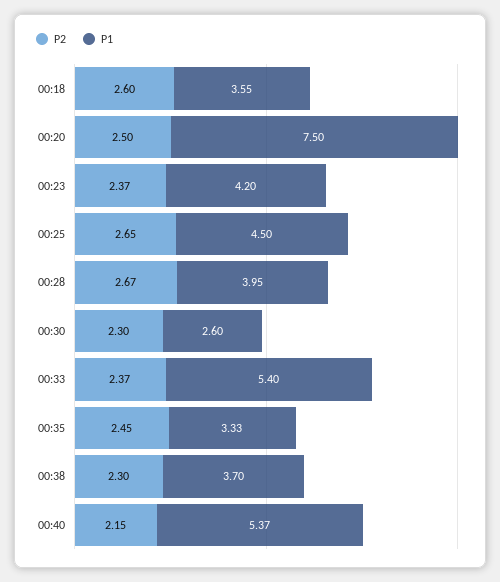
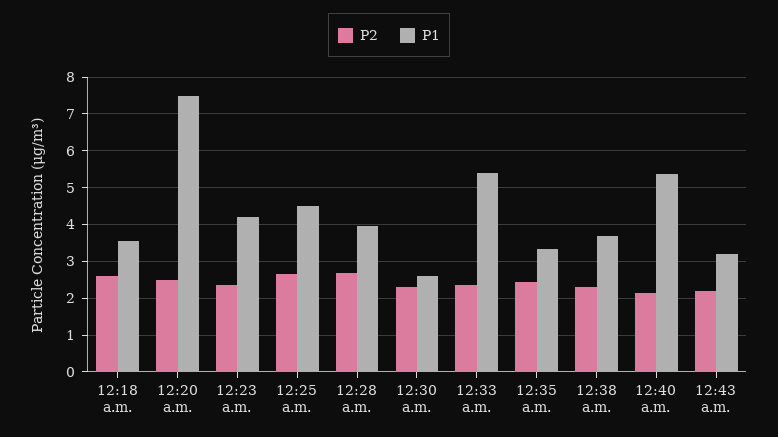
P2, 12:43 a.m.: none -> 2.2
P1, 12:43 a.m.: none -> 3.2

